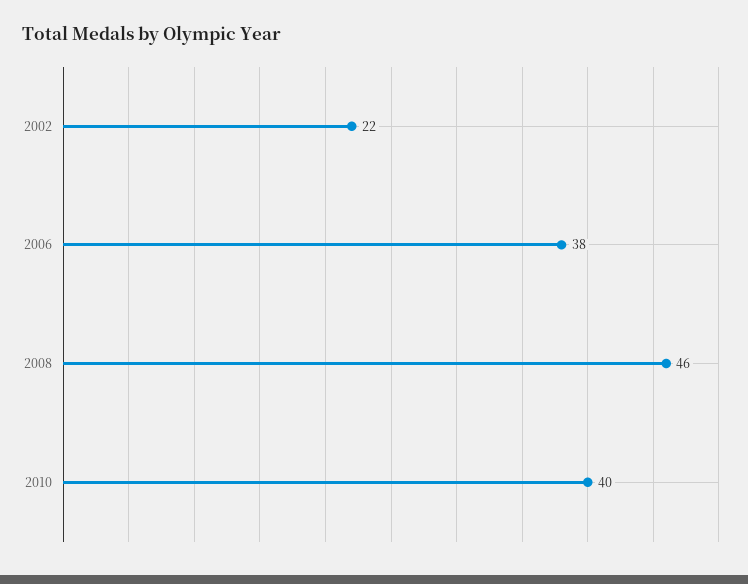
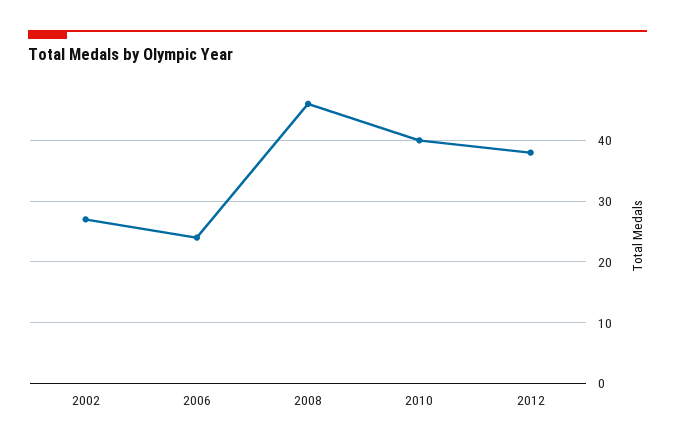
2002: 22 -> 27
2006: 38 -> 24
2012: none -> 38

